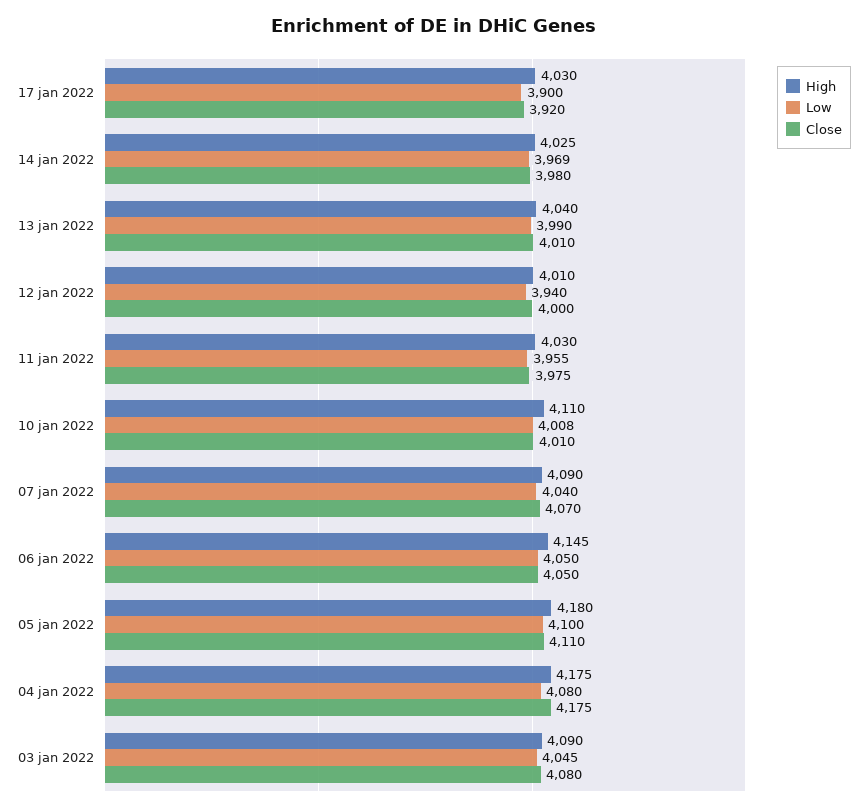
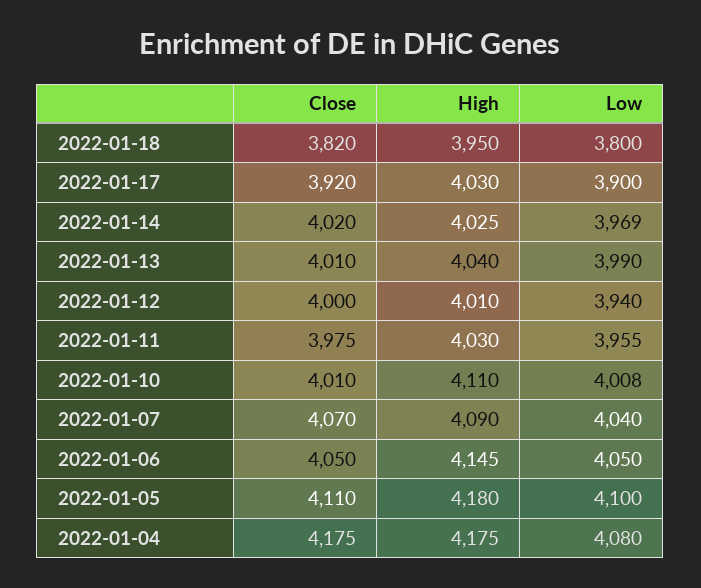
Close, 14 jan 2022: 3980 -> 4020
High, 03 jan 2022: 4090 -> none
Low, 03 jan 2022: 4045 -> none
Close, 03 jan 2022: 4080 -> none
Close, 2022-01-18: none -> 3820
High, 2022-01-18: none -> 3950
Low, 2022-01-18: none -> 3800

